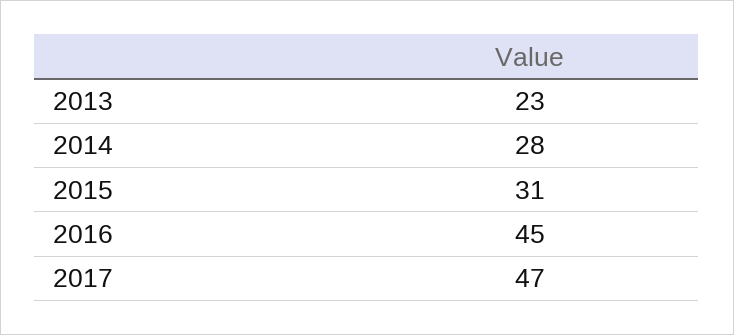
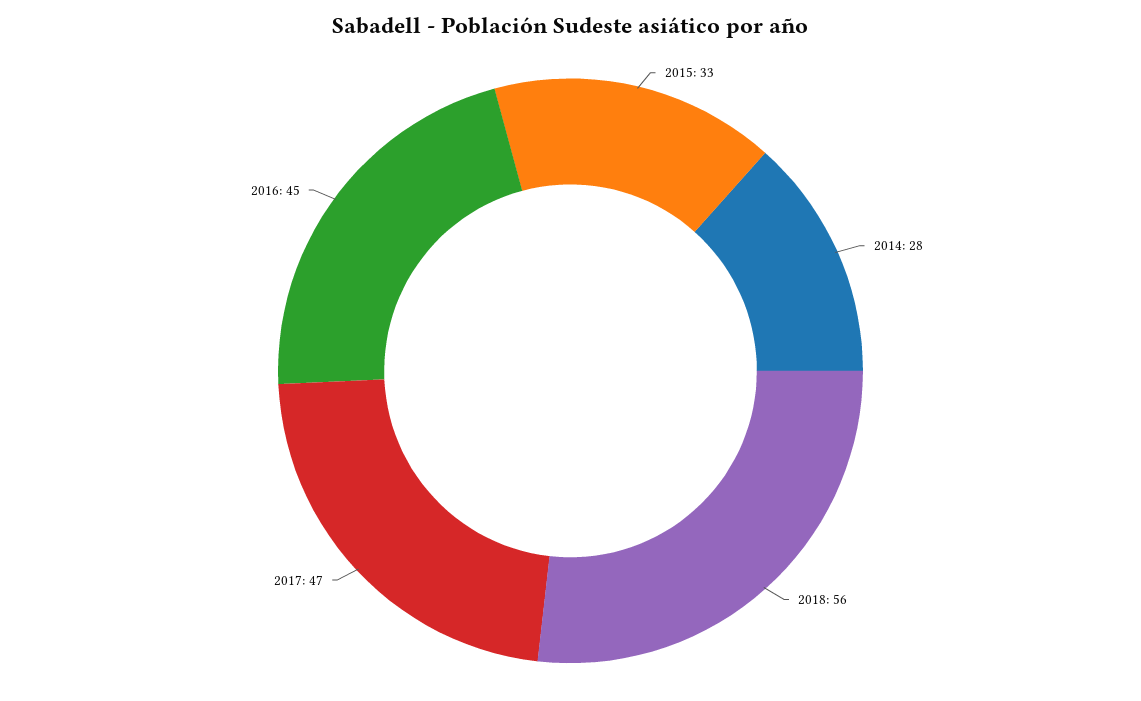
2013: 23 -> none
2015: 31 -> 33
2018: none -> 56

